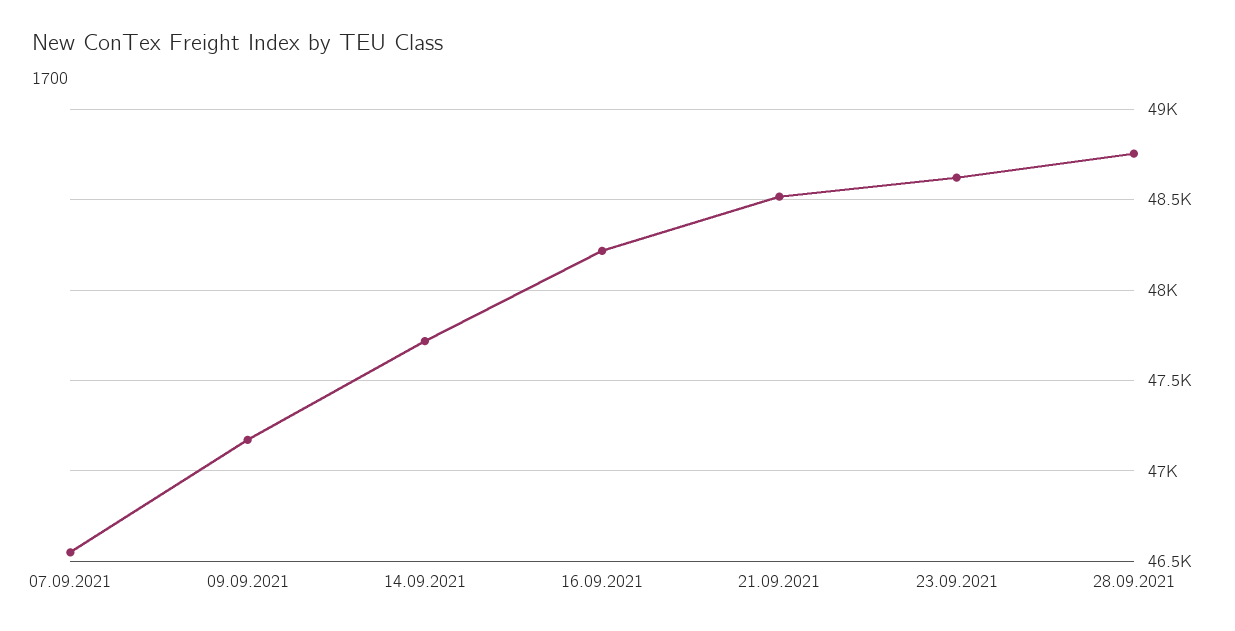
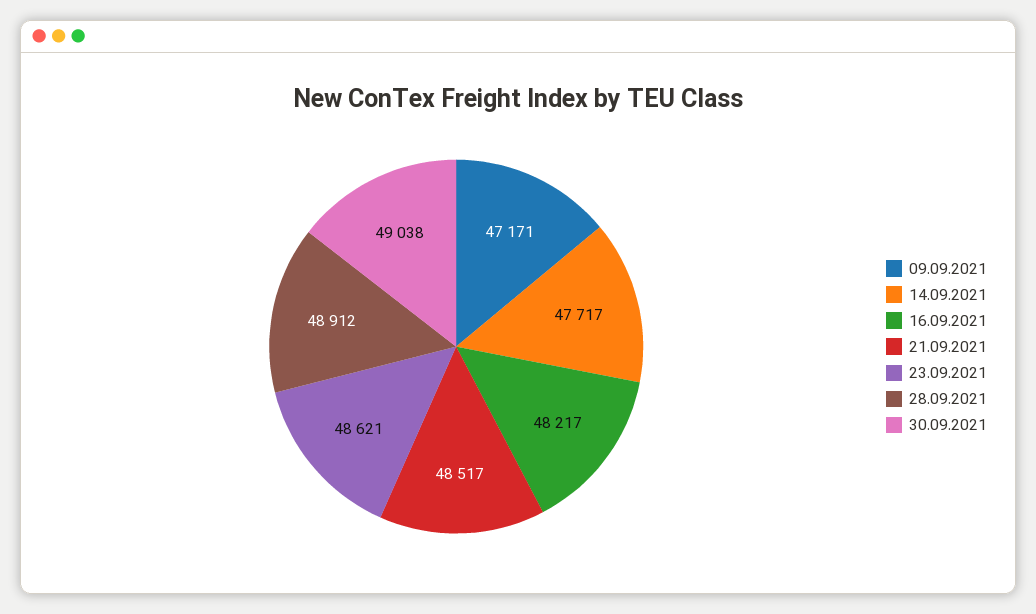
07.09.2021: 46550 -> none
28.09.2021: 48750 -> 48912
30.09.2021: none -> 49038

